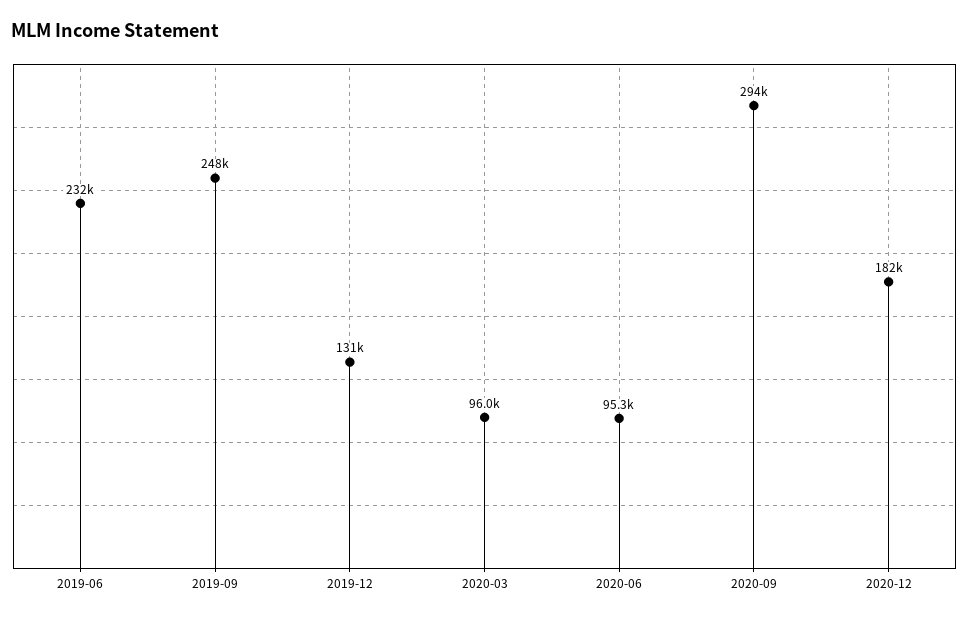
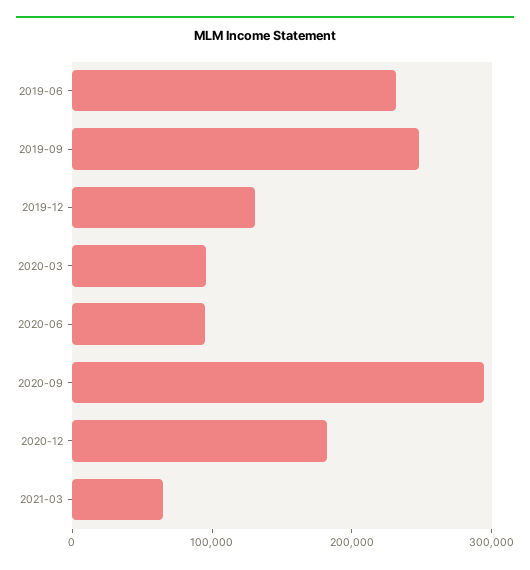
2021-03: none -> 60000

